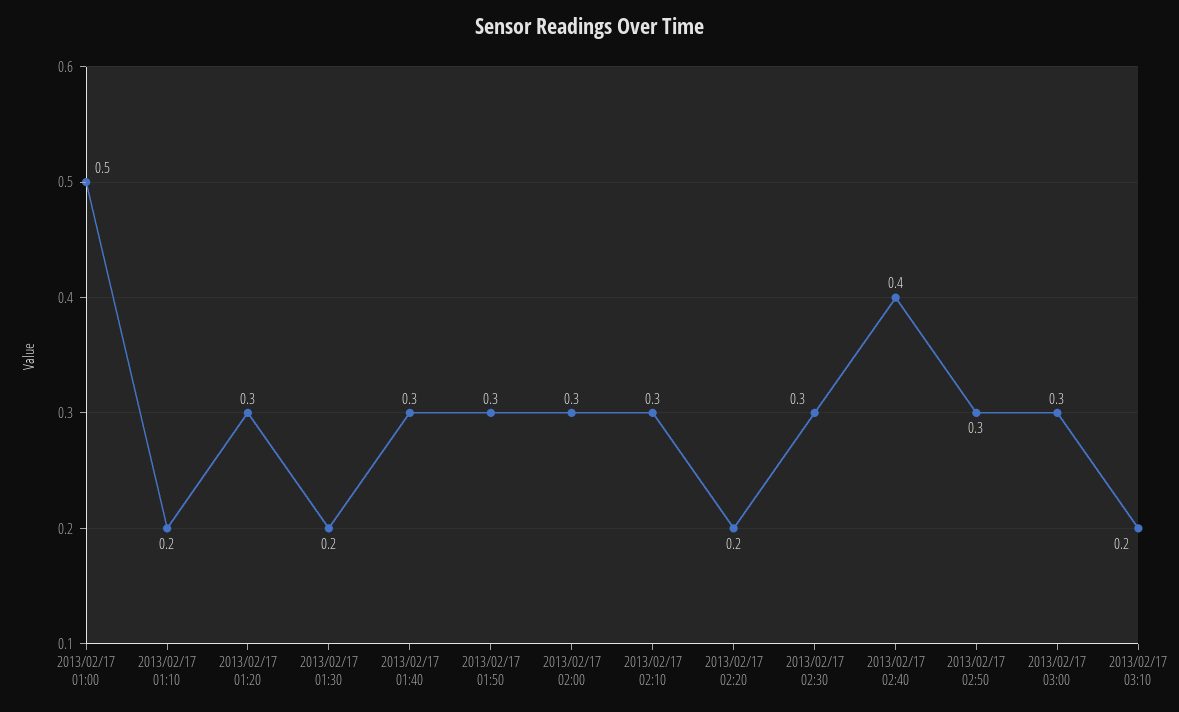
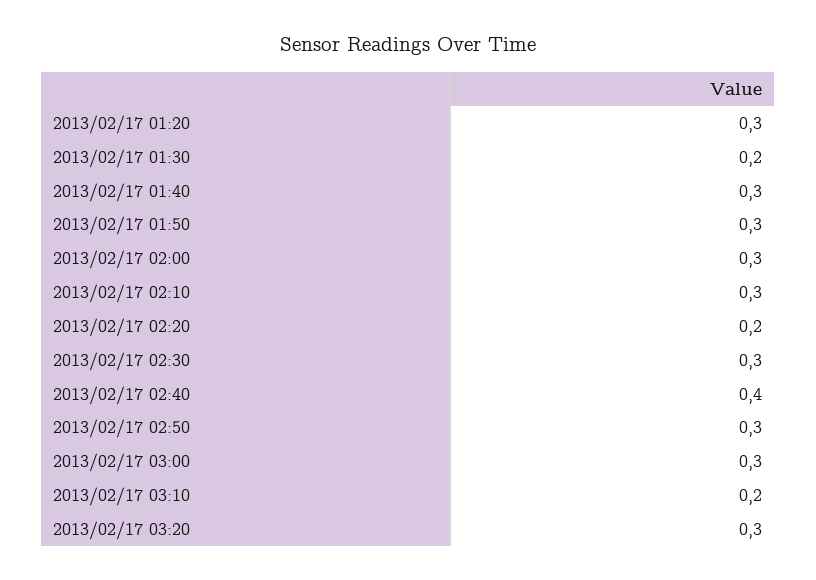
2013/02/17 01:00: 0.5 -> none
2013/02/17 01:10: 0.2 -> none
2013/02/17 03:20: none -> 0.3

